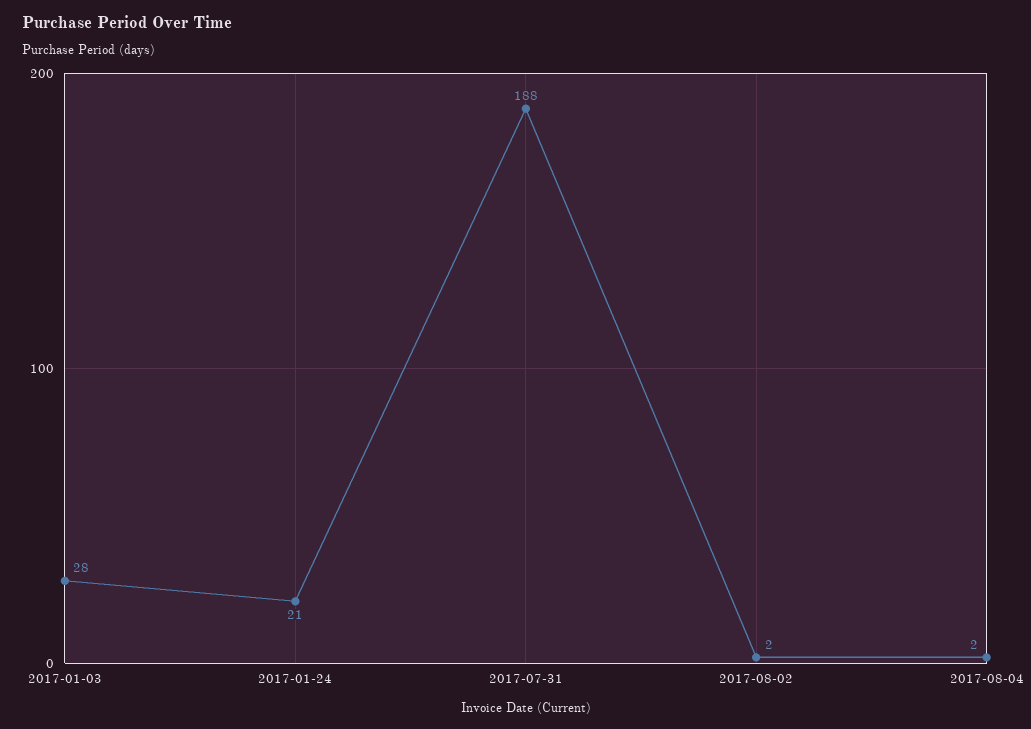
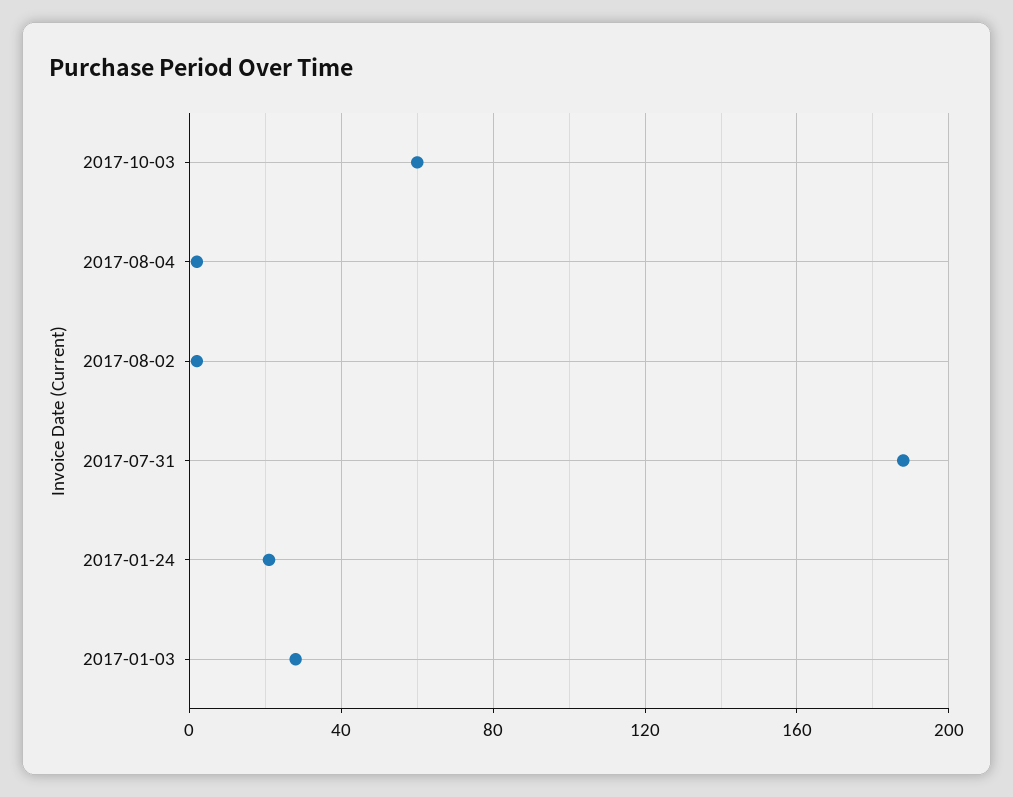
2017-10-03: none -> 60

